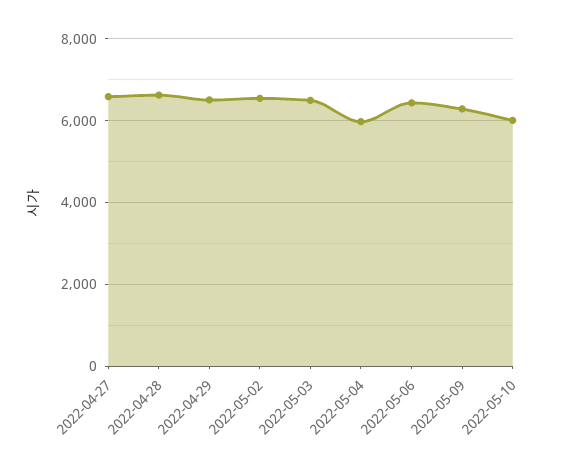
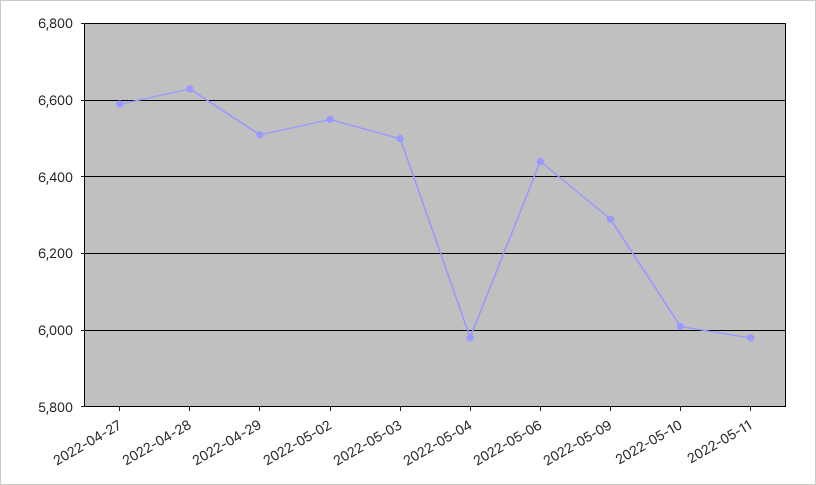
2022-05-11: none -> 5980

